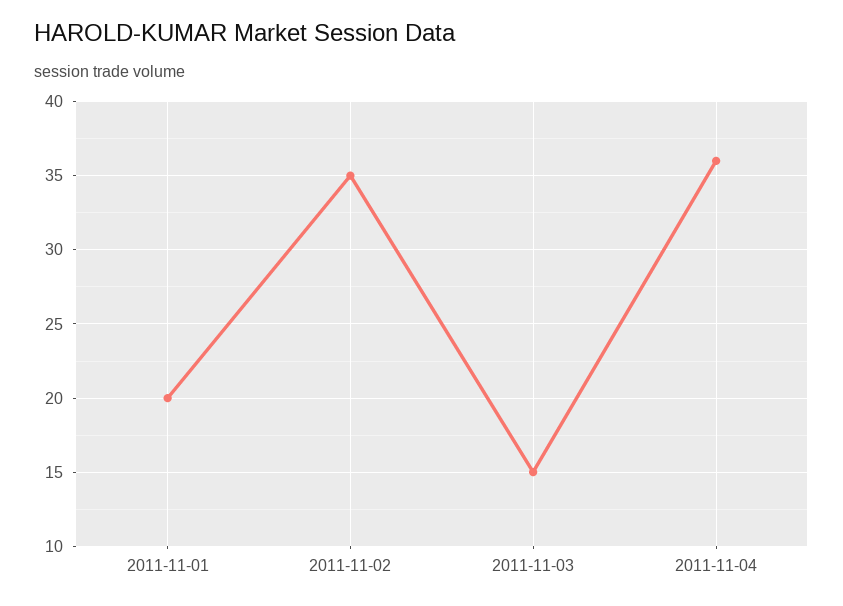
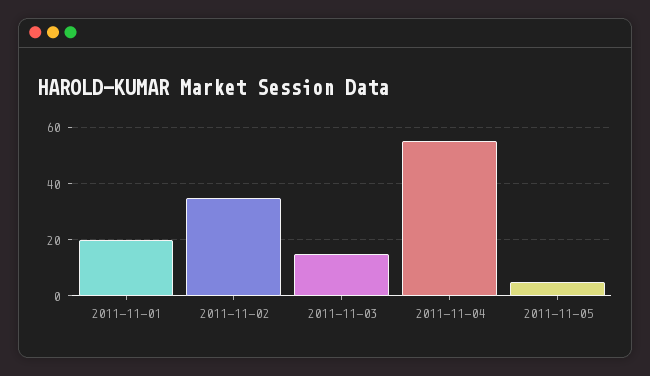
2011-11-04: 36 -> 55
2011-11-05: none -> 5

